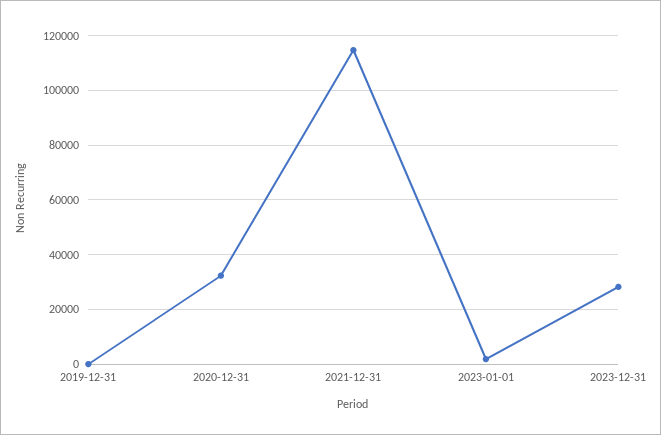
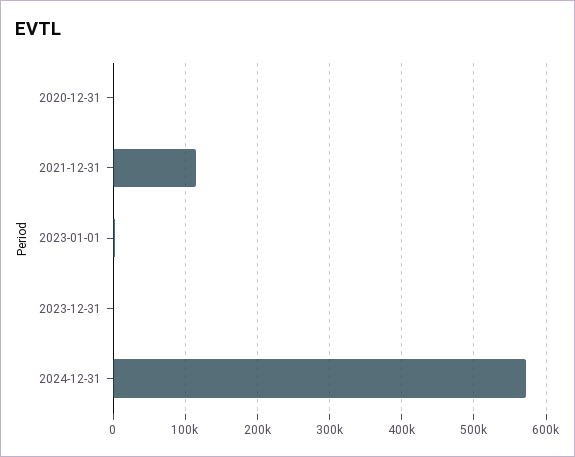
2019-12-31: 0 -> none
2020-12-31: 32500 -> 0
2023-12-31: 27500 -> 0
2024-12-31: none -> 570000

